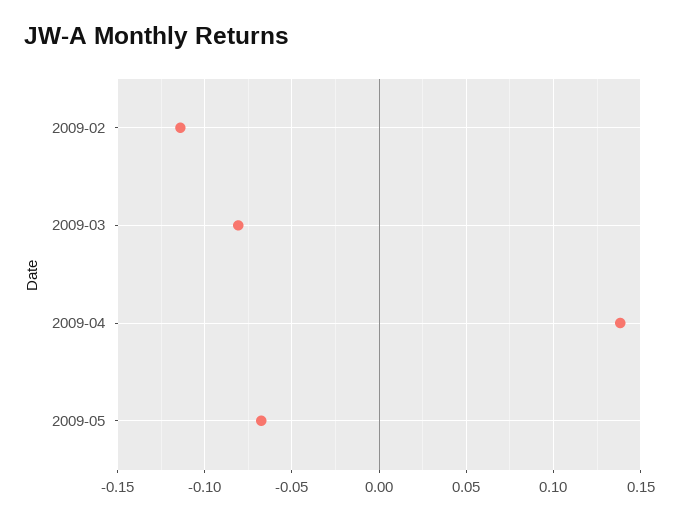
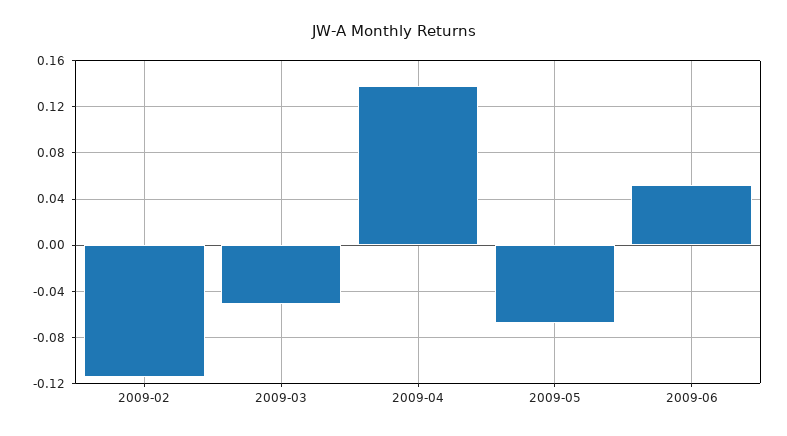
2009-03: -0.08 -> -0.05
2009-06: none -> 0.05

